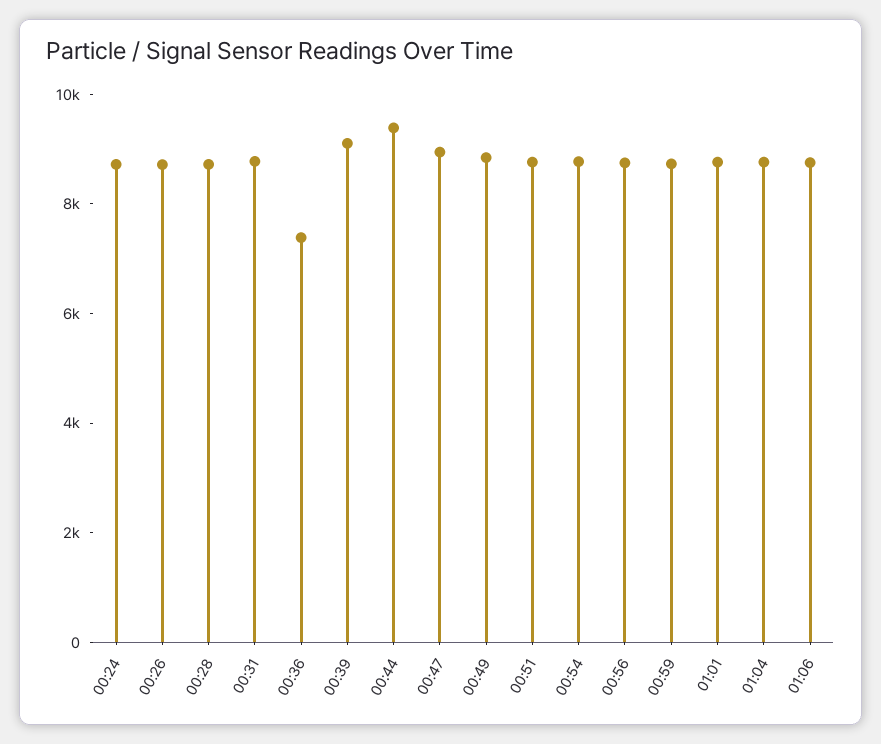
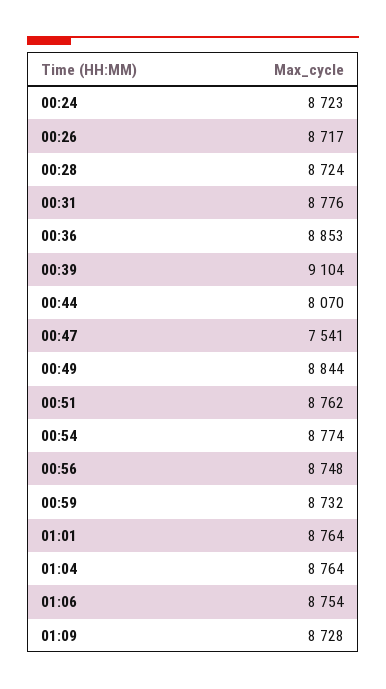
00:36: 7500 -> 8853
00:44: 9500 -> 8070
00:47: 9000 -> 7541
01:09: none -> 8728

